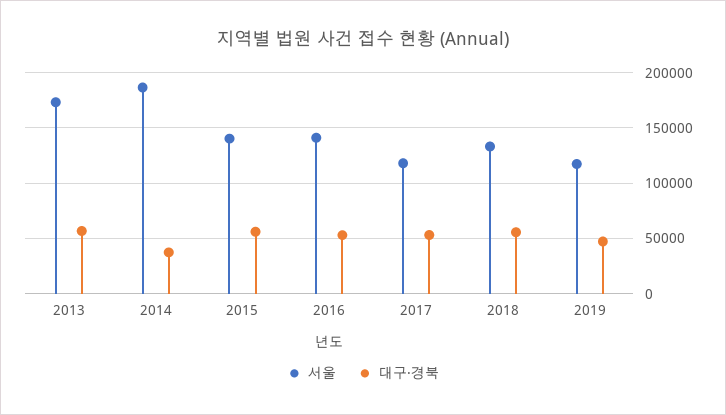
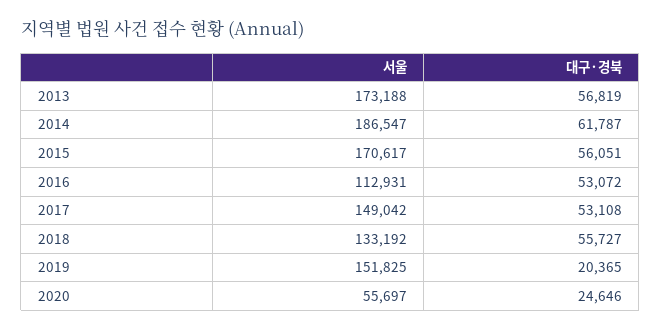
대구·경북, 2014: 40000 -> 61787
서울, 2015: 140000 -> 170617
서울, 2016: 140000 -> 112931
서울, 2017: 120000 -> 149042
서울, 2019: 120000 -> 151825
대구·경북, 2019: 50000 -> 20365
서울, 2020: none -> 55697
대구·경북, 2020: none -> 24646

